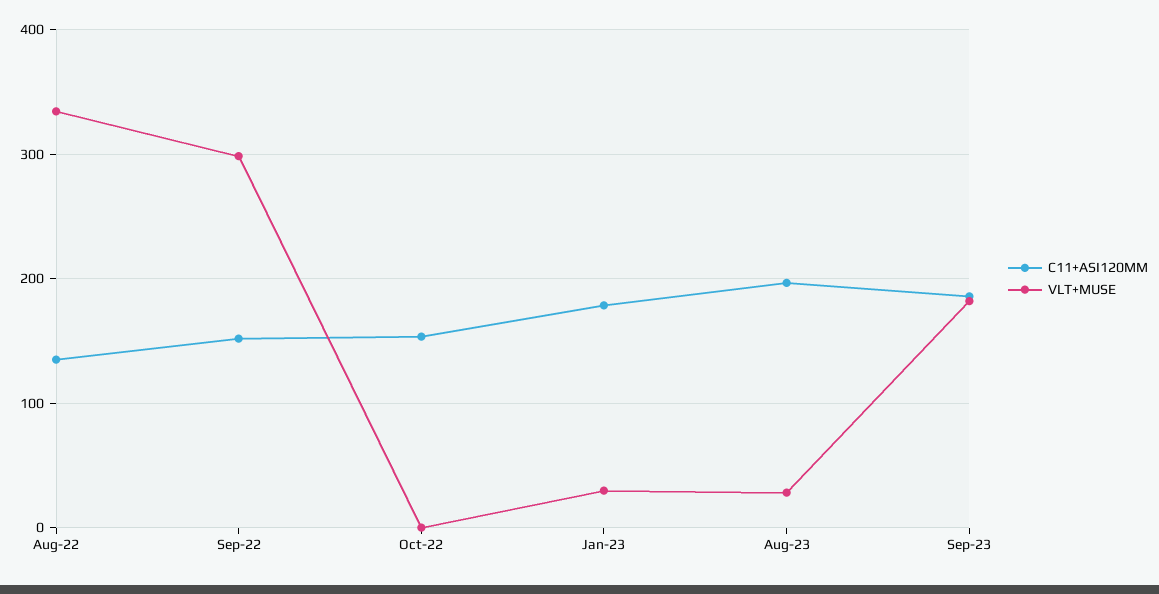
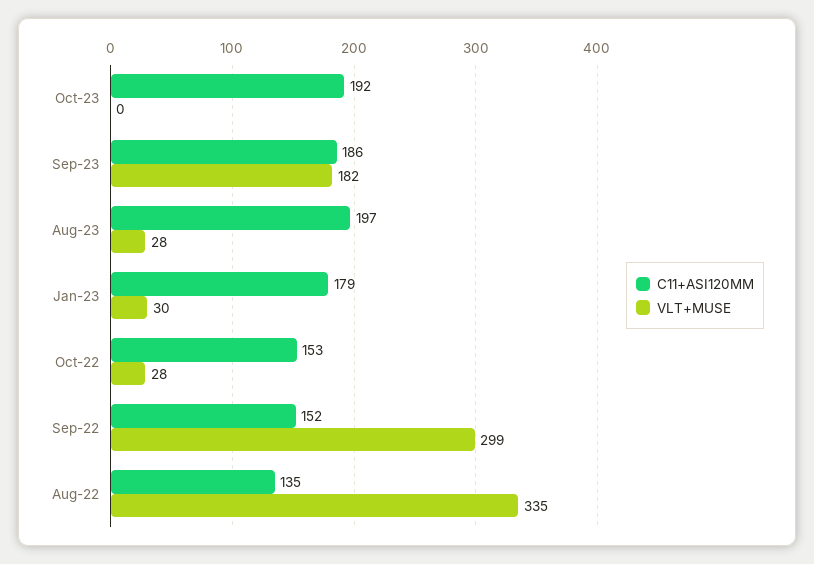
VLT+MUSE, Oct-22: 0 -> 28
C11+ASI120MM, Oct-23: none -> 192
VLT+MUSE, Oct-23: none -> 0

